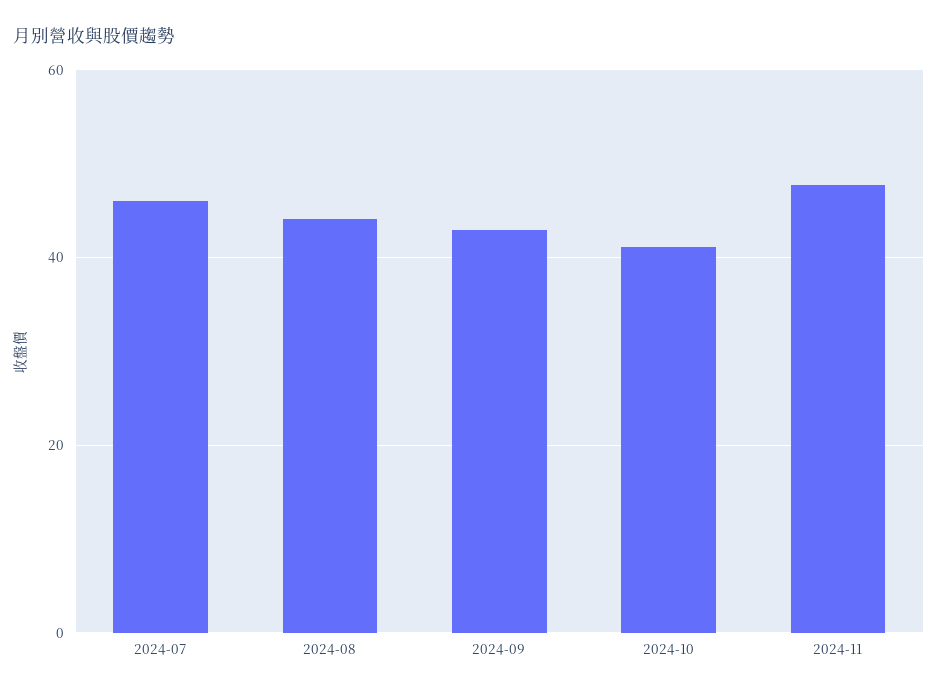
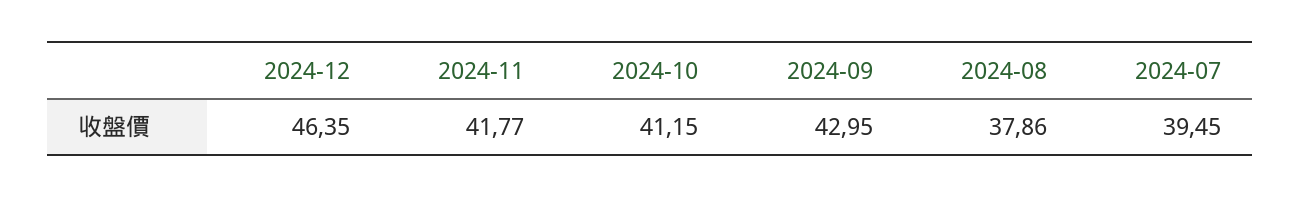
2024-07: 46 -> 39.45
2024-08: 44 -> 37.86
2024-11: 48 -> 41.77
2024-12: none -> 46.35

